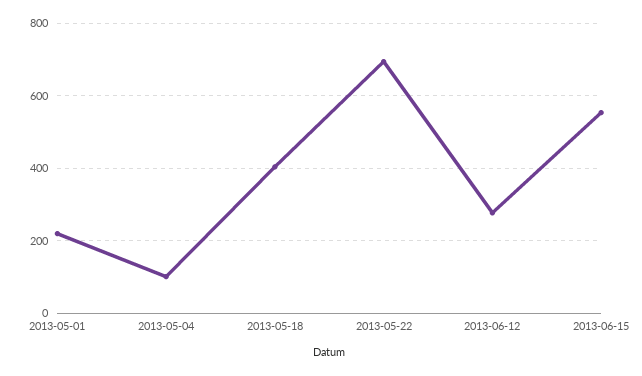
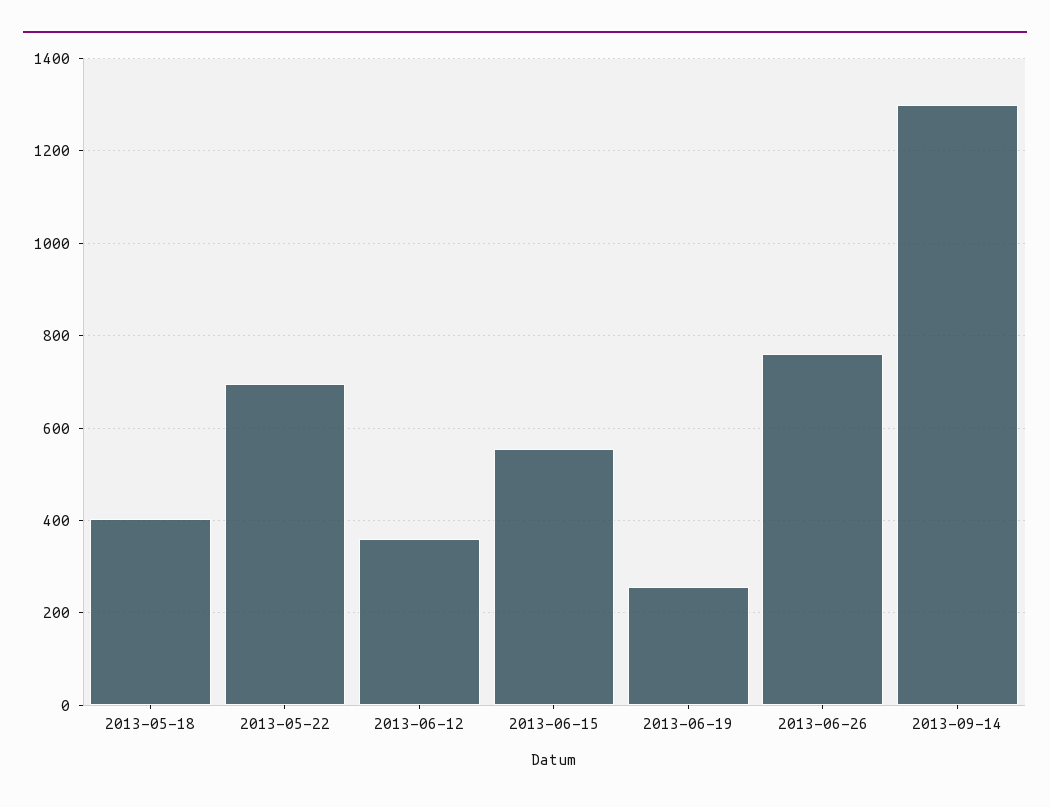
2013-05-01: 220 -> none
2013-05-04: 100 -> none
2013-06-12: 280 -> 360
2013-06-19: none -> 260
2013-06-26: none -> 760
2013-09-14: none -> 1300

